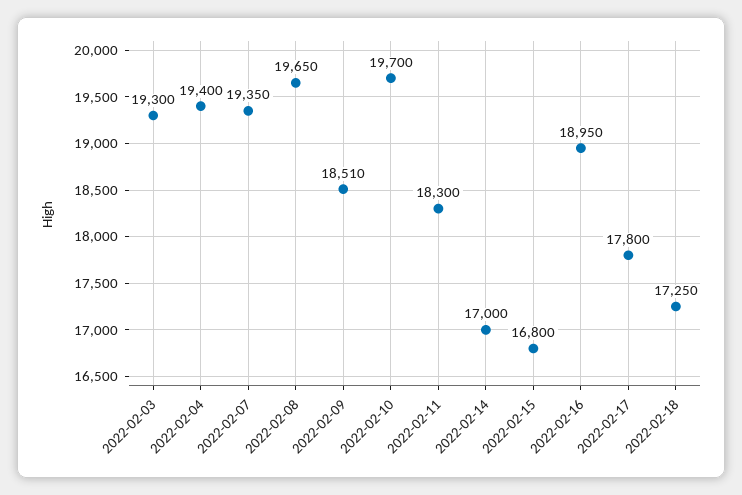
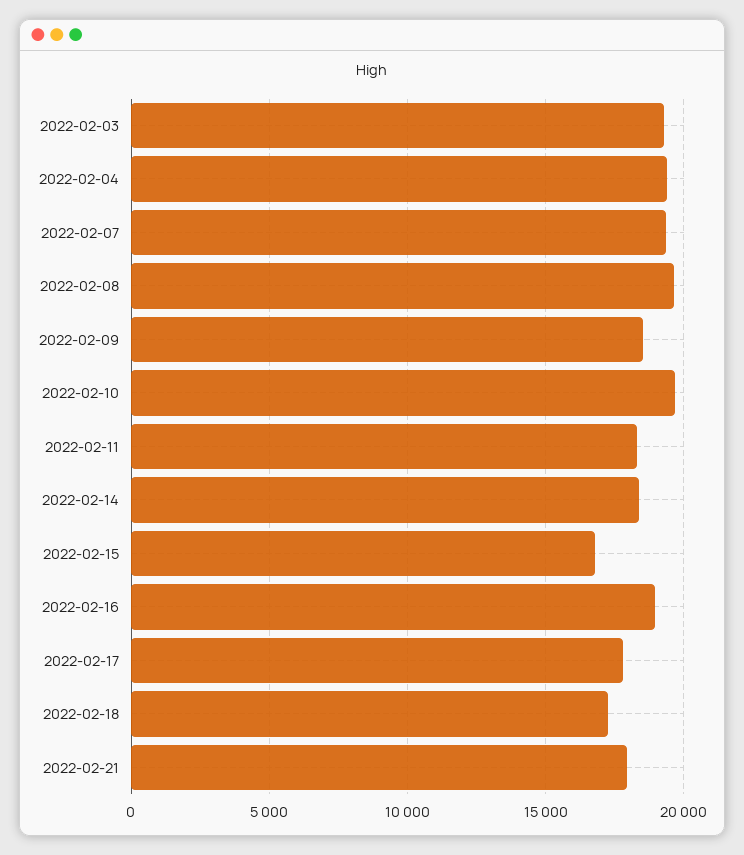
2022-02-14: 17000 -> 18500
2022-02-21: none -> 18000

